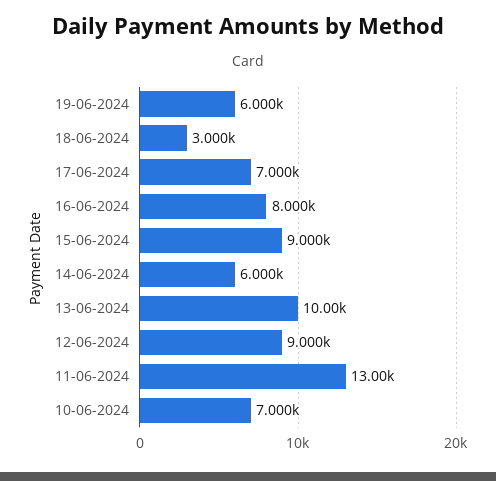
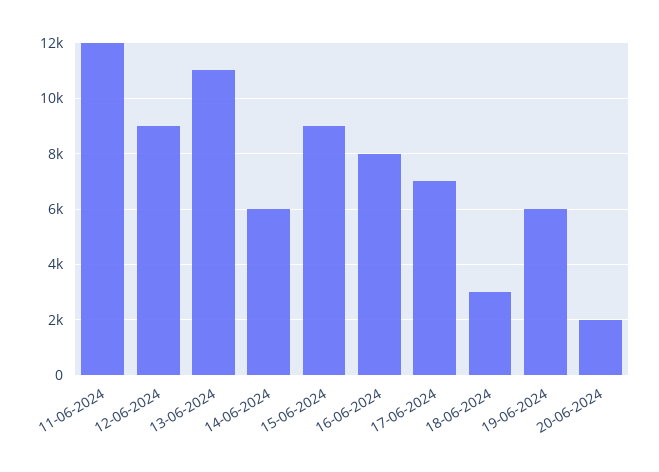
13-06-2024: 10000 -> 11000
11-06-2024: 13000 -> 12000
10-06-2024: 7000 -> none
20-06-2024: none -> 2000

